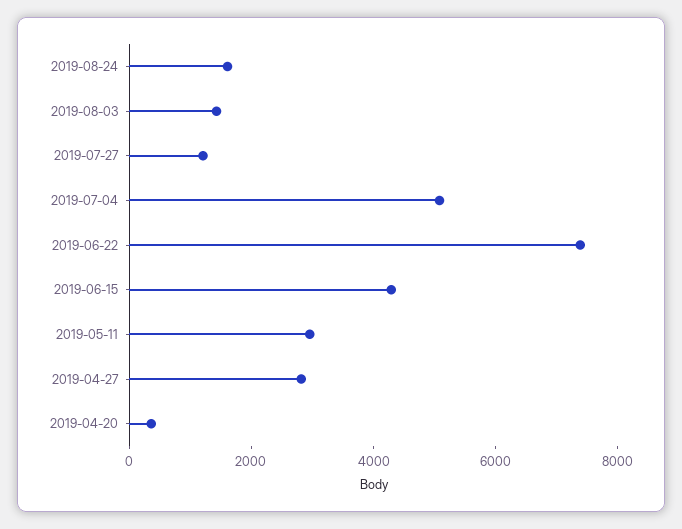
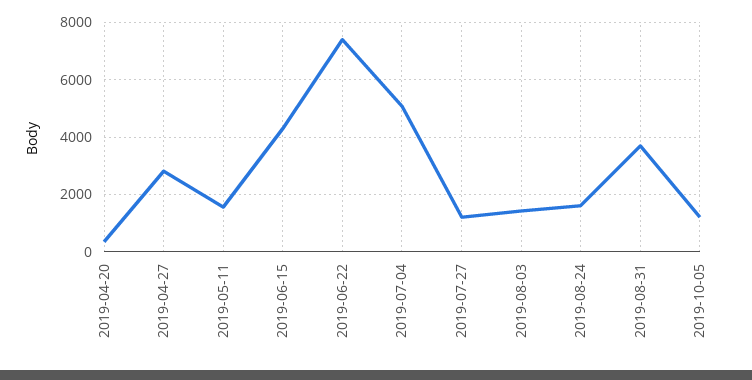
2019-05-11: 3000 -> 1500
2019-08-31: none -> 3750
2019-10-05: none -> 1250

